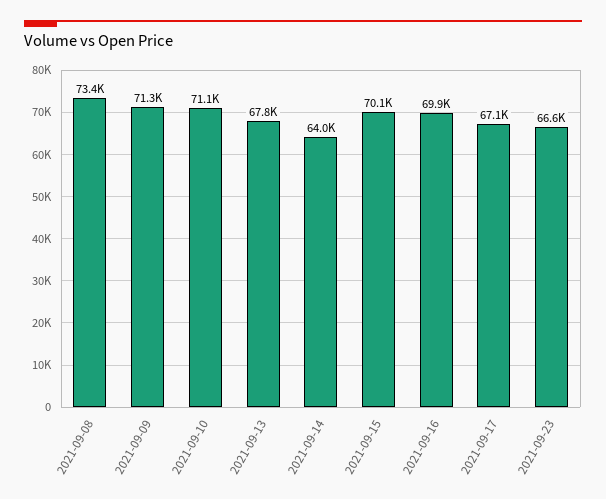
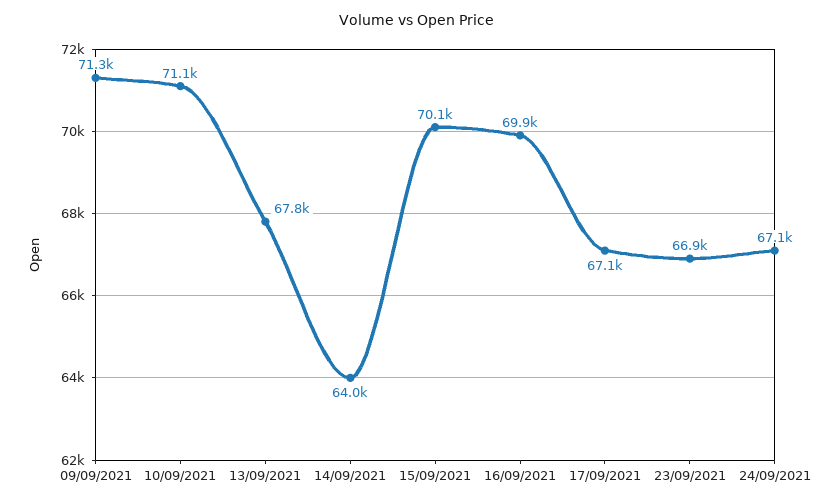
2021-09-08: 73400 -> none
2021-09-23: 66600 -> 66900
24/09/2021: none -> 67100

